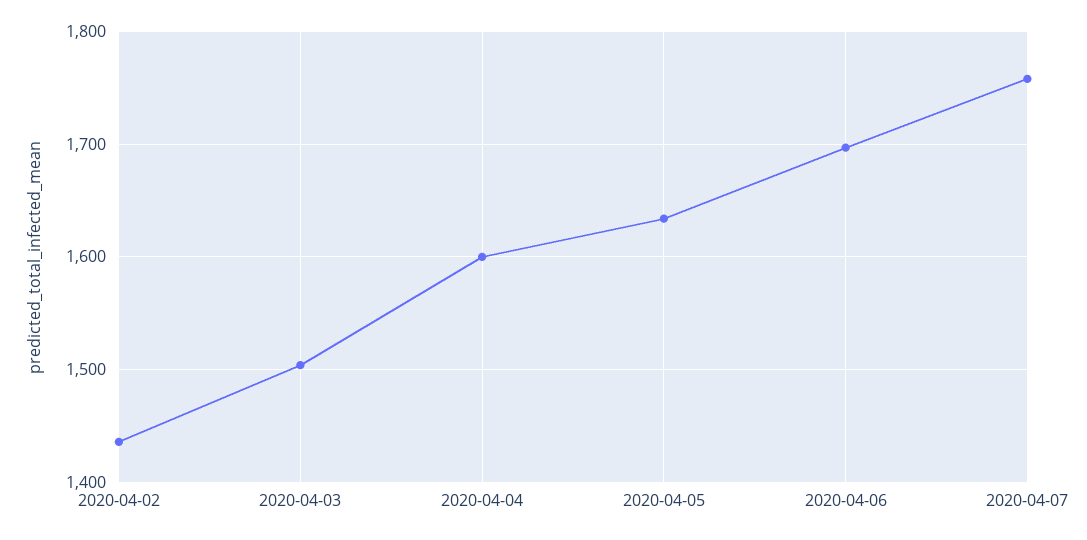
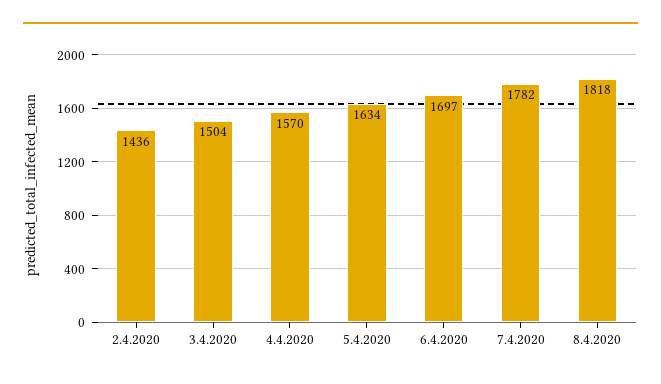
2020-04-04: 1600 -> 1570
2020-04-07: 1760 -> 1782
8.4.2020: none -> 1818

